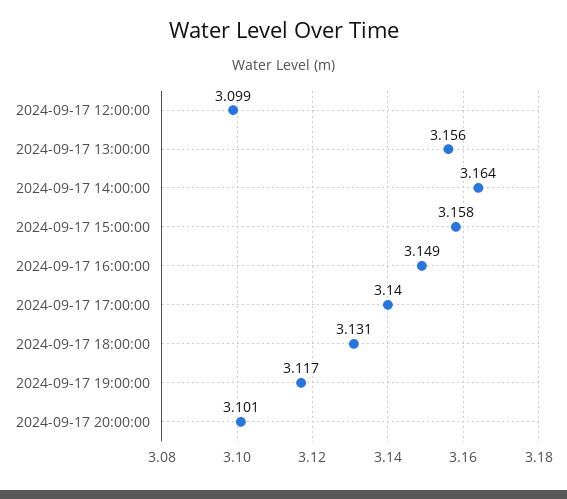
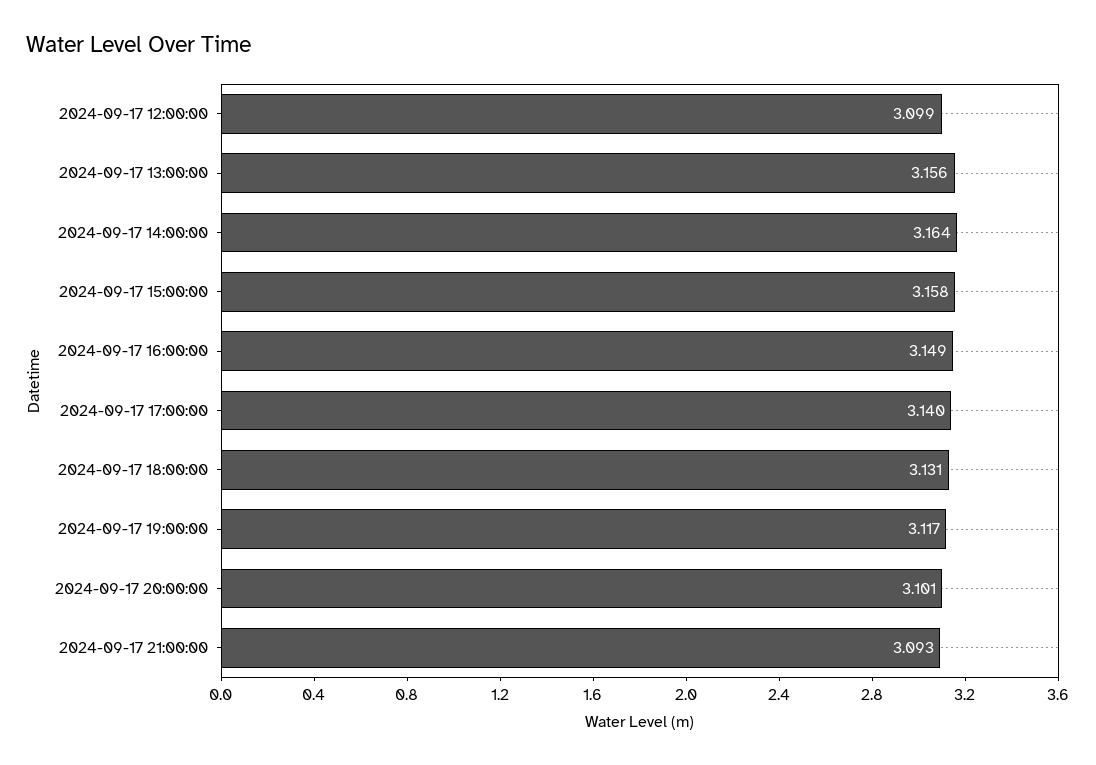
2024-09-17 21:00:00: none -> 3.093

